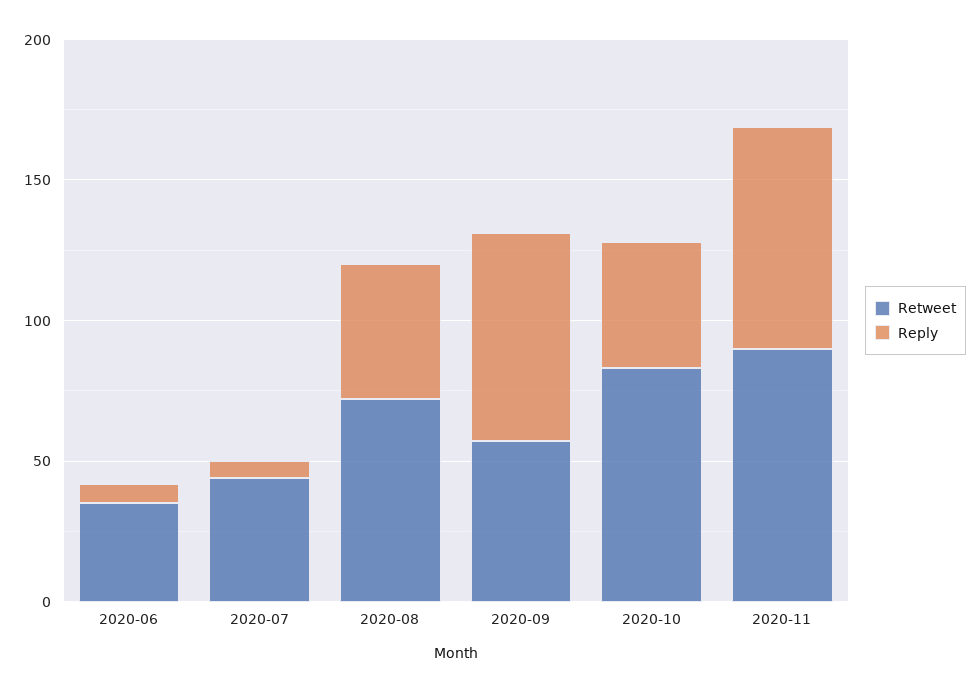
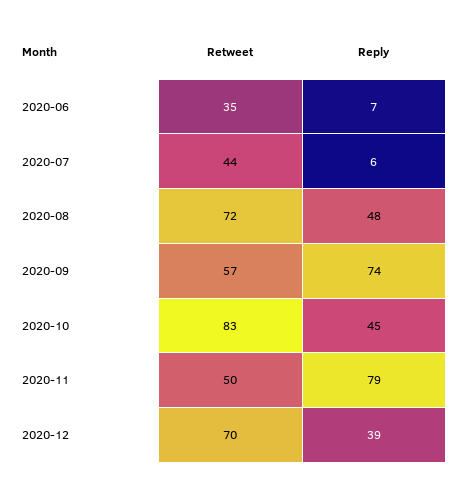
Retweet, 2020-11: 90 -> 50
Retweet, 2020-12: none -> 70
Reply, 2020-12: none -> 39

